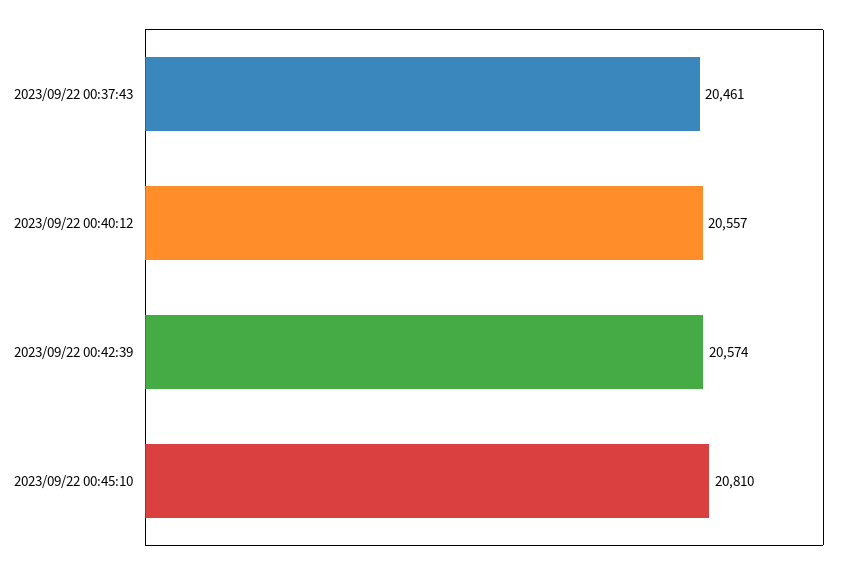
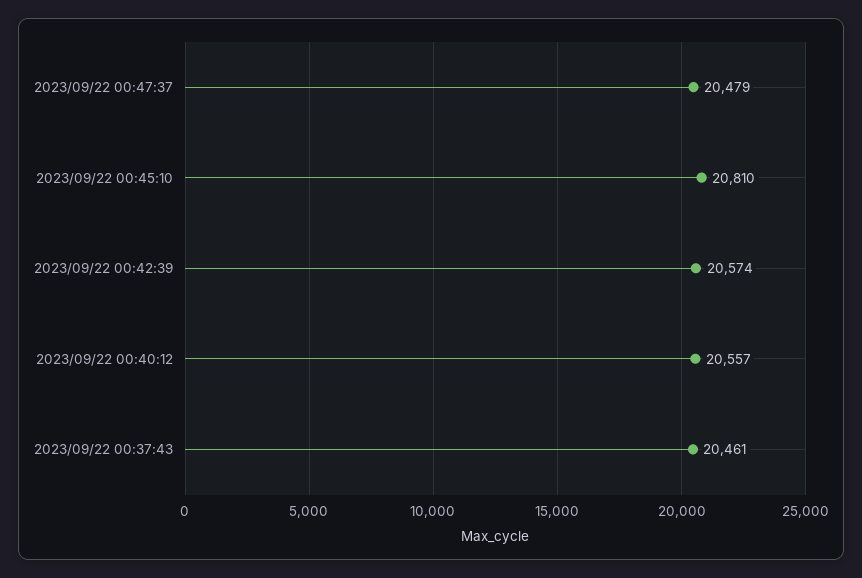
2023/09/22 00:47:37: none -> 20479

